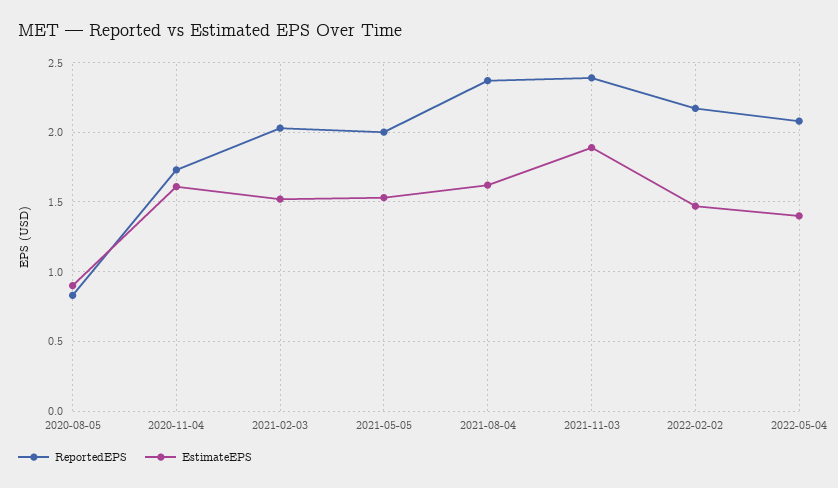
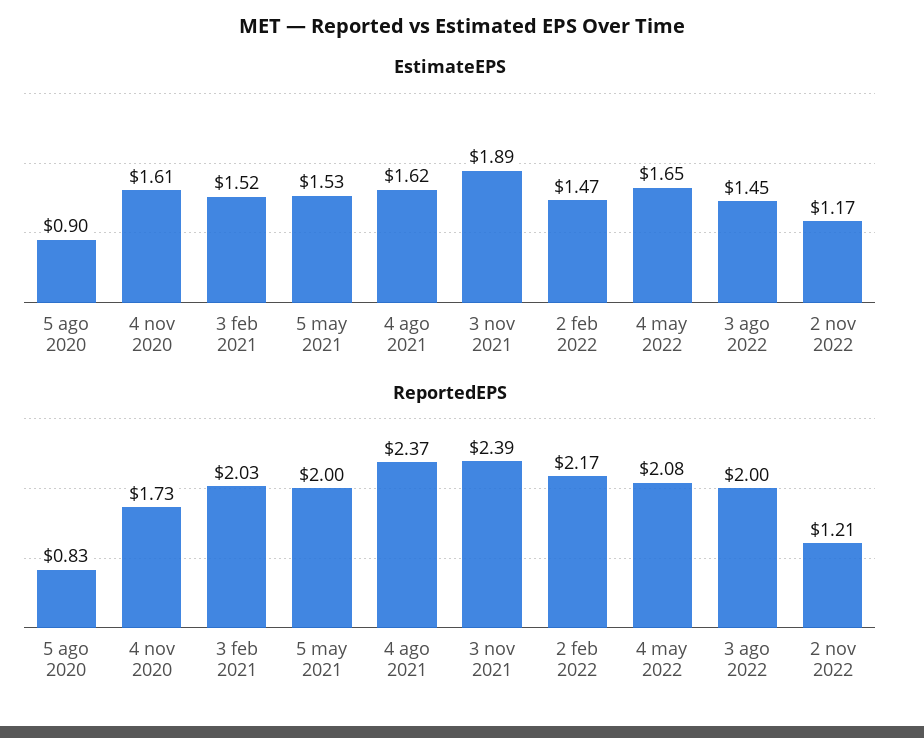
EstimateEPS, 2022-05-04: 1.4 -> 1.65
EstimateEPS, 3 ago 2022: none -> 1.45
EstimateEPS, 2 nov 2022: none -> 1.17
ReportedEPS, 3 ago 2022: none -> 2
ReportedEPS, 2 nov 2022: none -> 1.21

